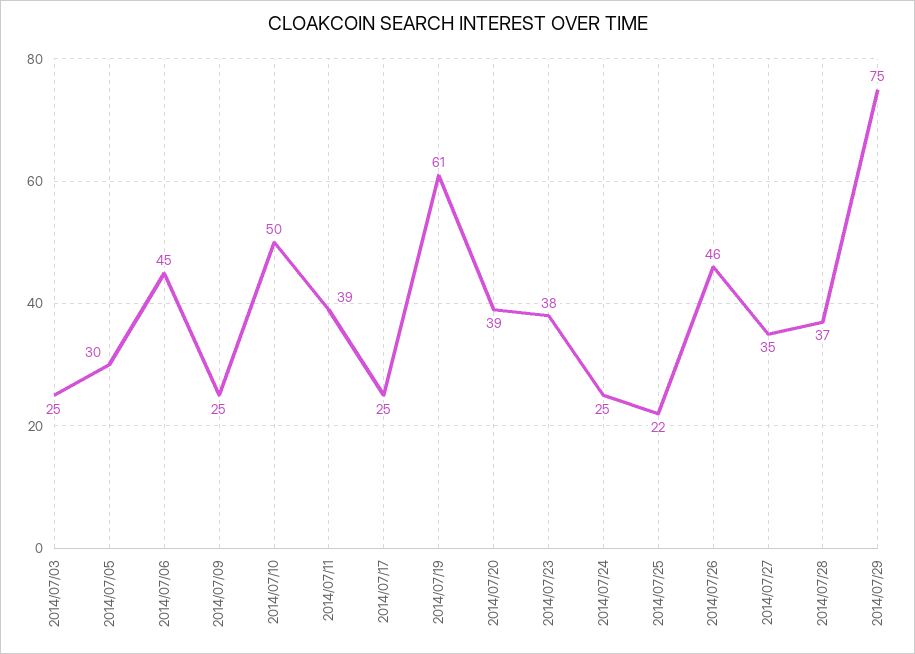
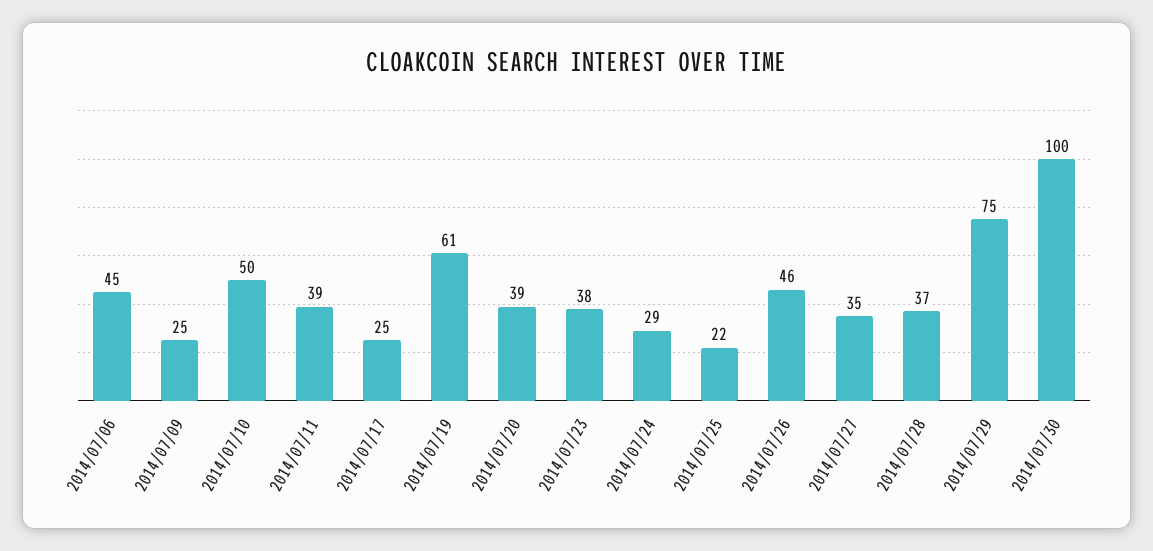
2014/07/03: 25 -> none
2014/07/05: 30 -> none
2014/07/24: 25 -> 29
2014/07/30: none -> 100

